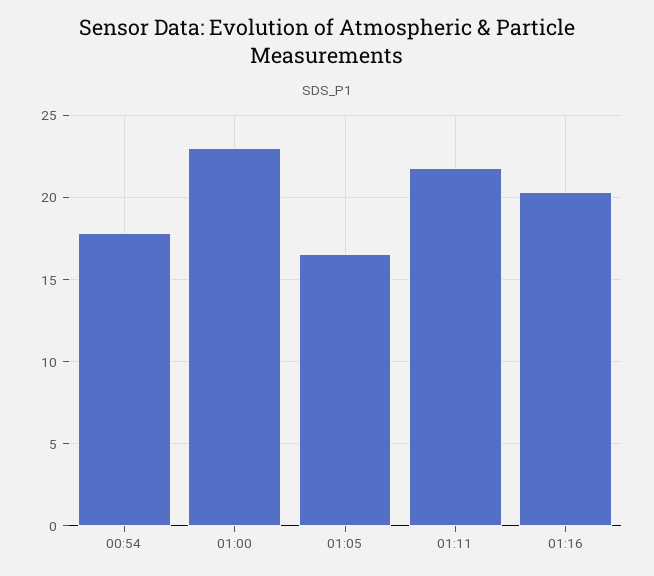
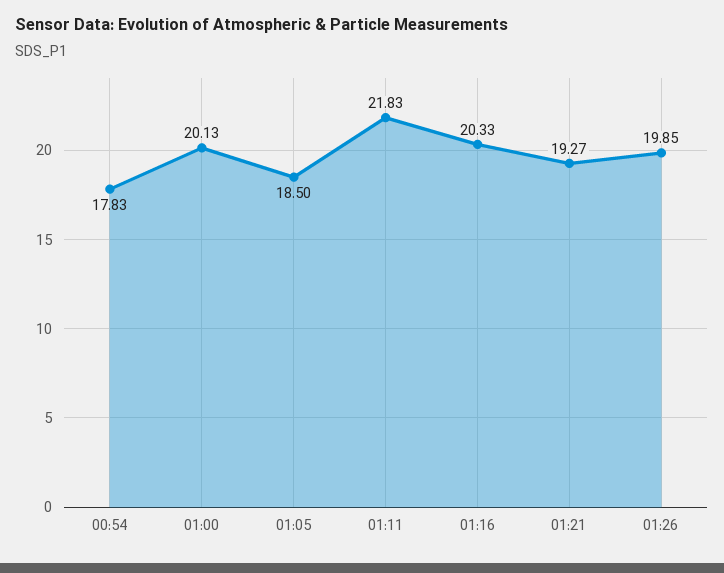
01:00: 23 -> 20.13
01:05: 16.5 -> 18.5
01:21: none -> 19.27
01:26: none -> 19.85

